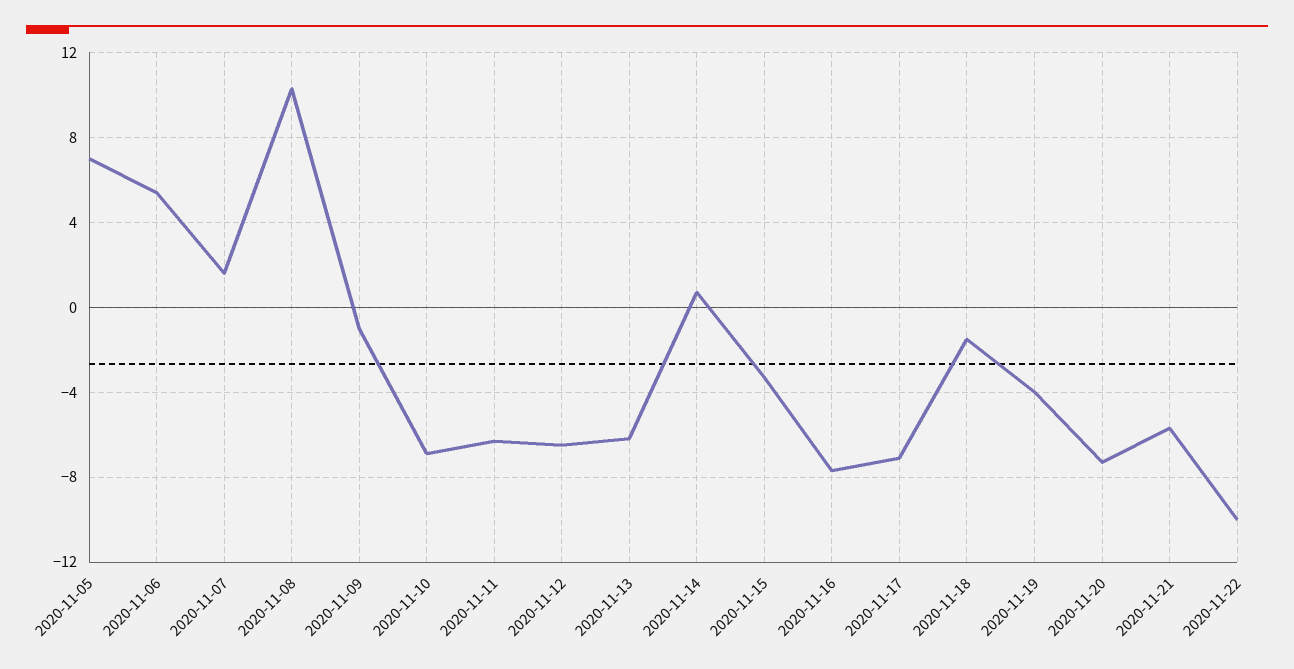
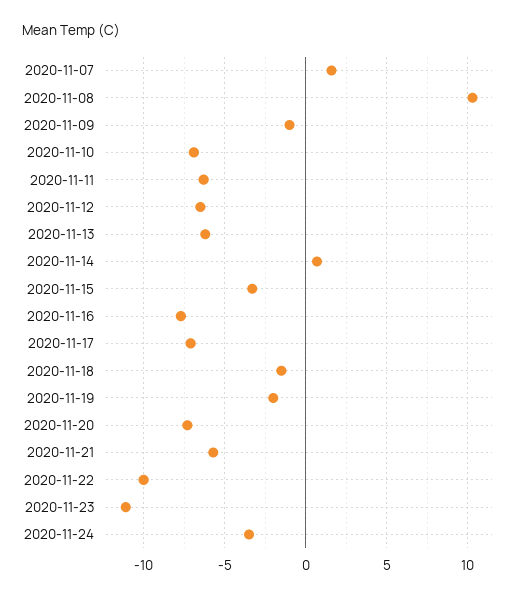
2020-11-05: 7 -> none
2020-11-06: 5.5 -> none
2020-11-19: -4 -> -2
2020-11-23: none -> -11
2020-11-24: none -> -3.5

